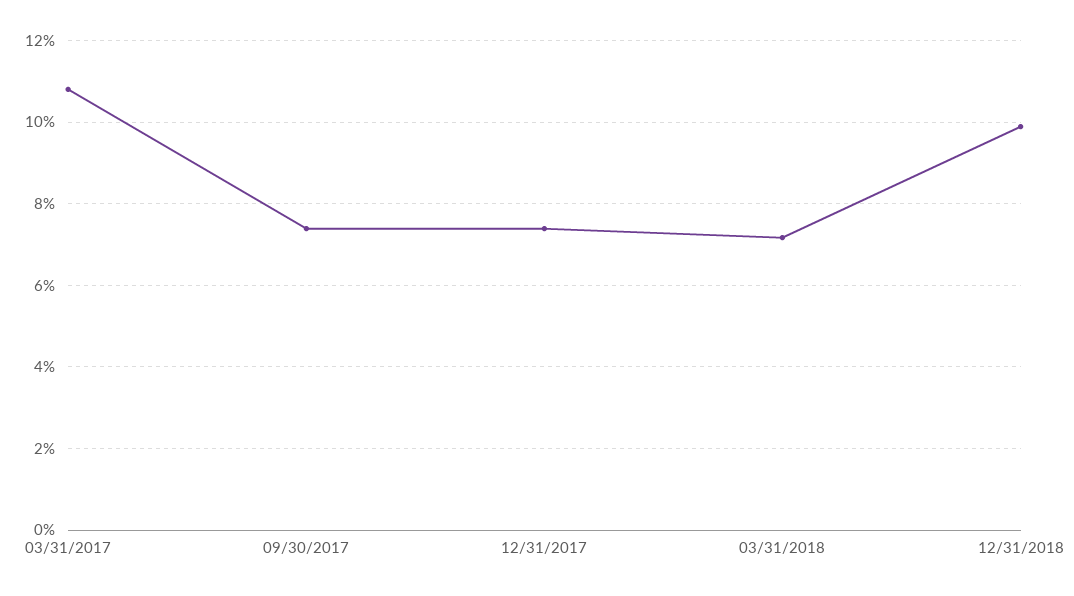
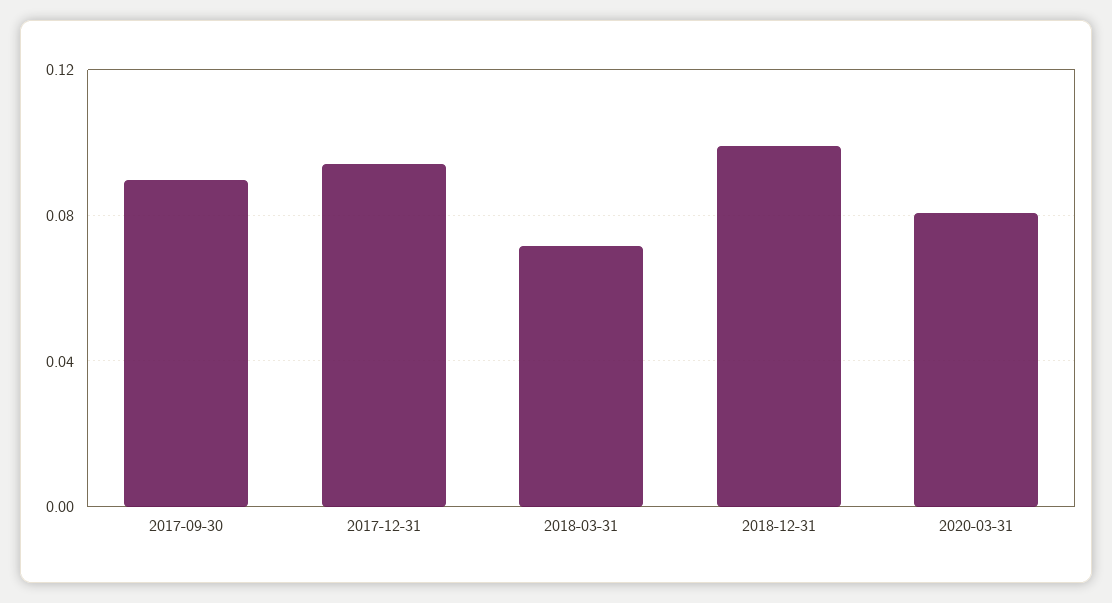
03/31/2017: 0.108 -> none
09/30/2017: 0.074 -> 0.09
12/31/2017: 0.074 -> 0.095
2020-03-31: none -> 0.08

